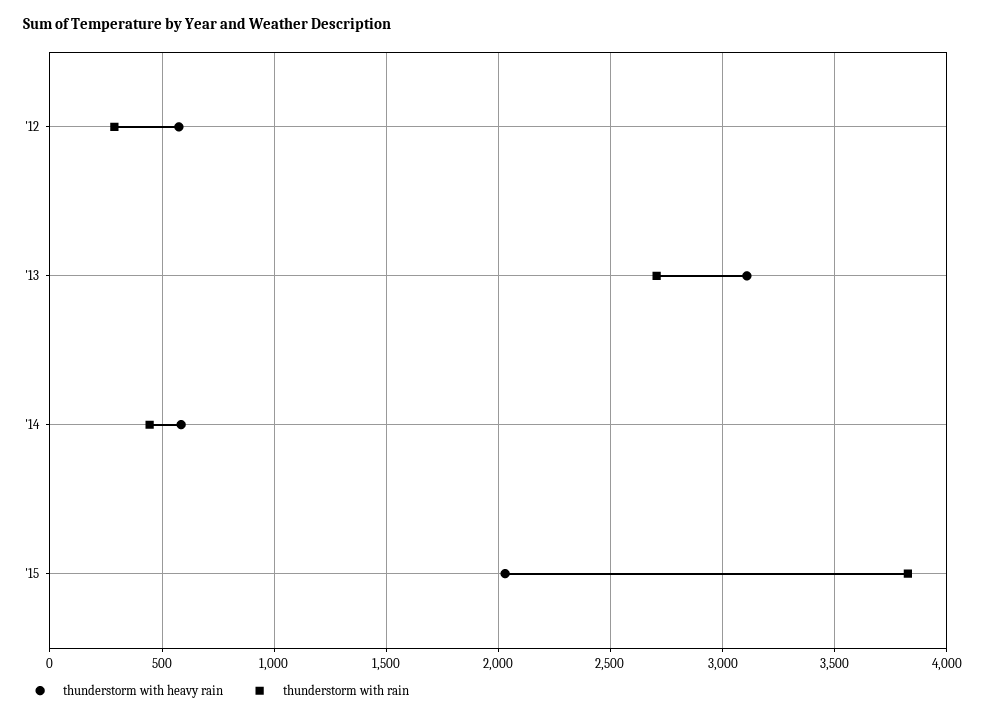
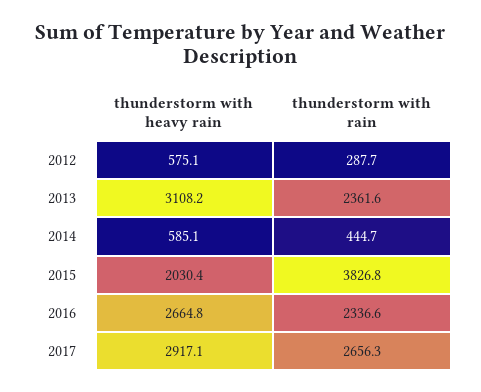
thunderstorm with rain, '13: 2700 -> 2361.6
thunderstorm with heavy rain, 2016: none -> 2664.8
thunderstorm with rain, 2016: none -> 2336.6
thunderstorm with heavy rain, 2017: none -> 2917.1
thunderstorm with rain, 2017: none -> 2656.3

